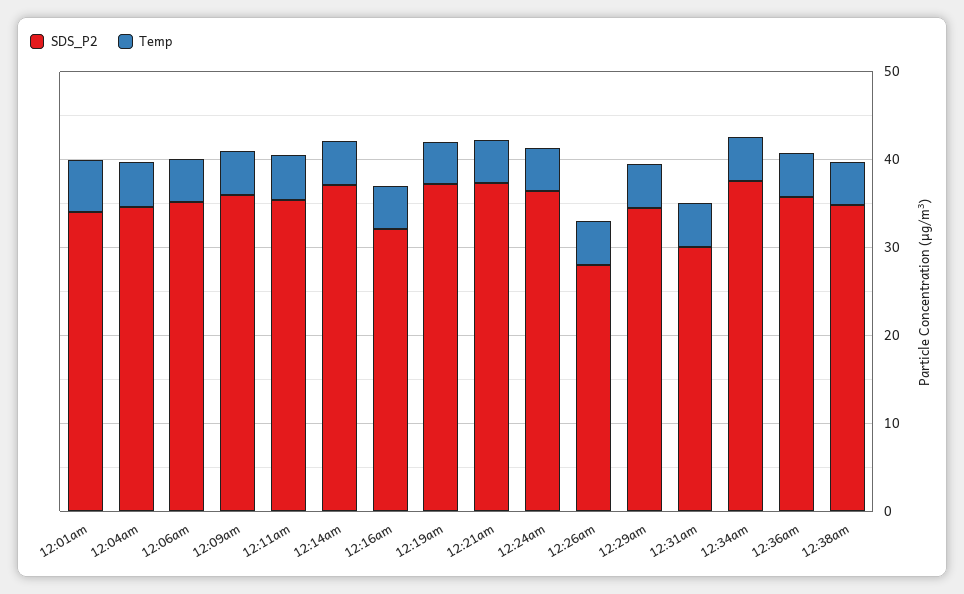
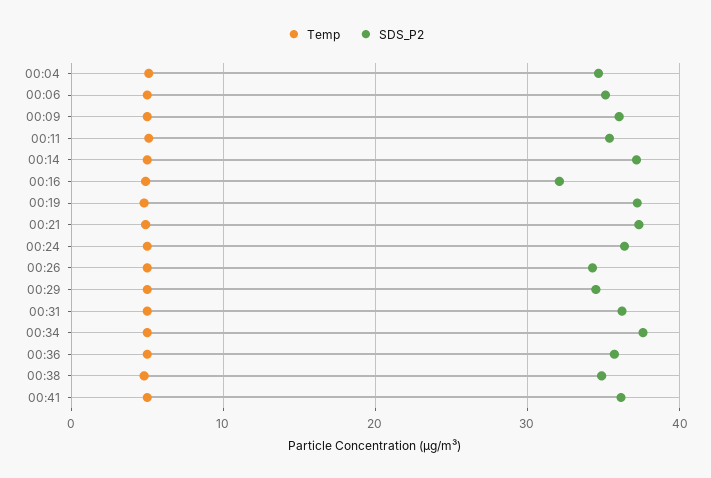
SDS_P2, 12:01am: 34 -> none
Temp, 12:01am: 6 -> none
SDS_P2, 12:26am: 28 -> 34
SDS_P2, 12:31am: 30 -> 36
Temp, 00:41: none -> 5
SDS_P2, 00:41: none -> 36

